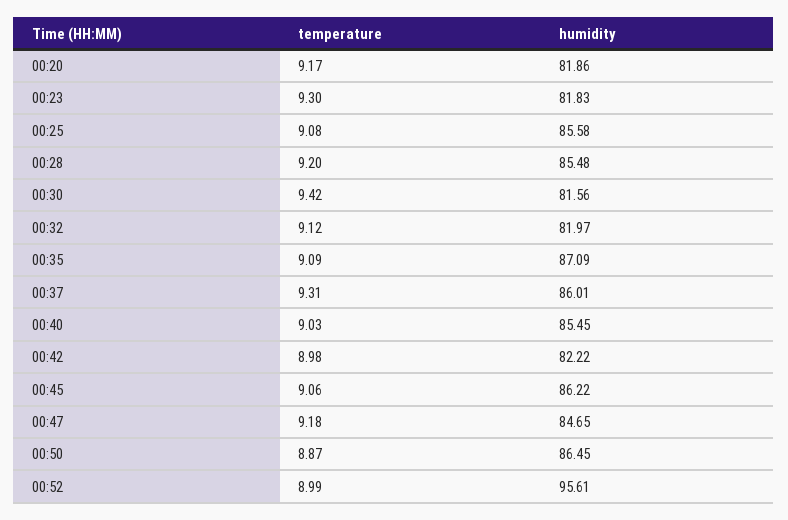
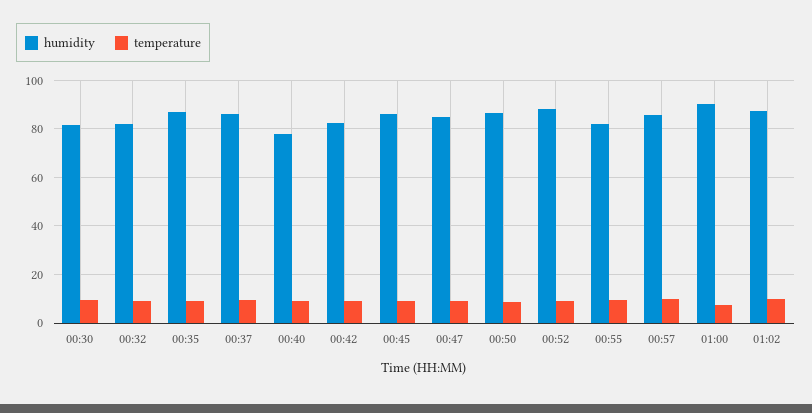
temperature, 00:20: 9.17 -> none
humidity, 00:20: 81.86 -> none
temperature, 00:23: 9.3 -> none
humidity, 00:23: 81.83 -> none
temperature, 00:25: 9.08 -> none
humidity, 00:25: 85.58 -> none
temperature, 00:28: 9.2 -> none
humidity, 00:28: 85.48 -> none
humidity, 00:40: 85.45 -> 77.5
humidity, 00:52: 95.61 -> 87.5
humidity, 00:55: none -> 82.5
temperature, 00:55: none -> 10
humidity, 00:57: none -> 85
temperature, 00:57: none -> 10
humidity, 01:00: none -> 90
temperature, 01:00: none -> 7.5
humidity, 01:02: none -> 87.5
temperature, 01:02: none -> 10

